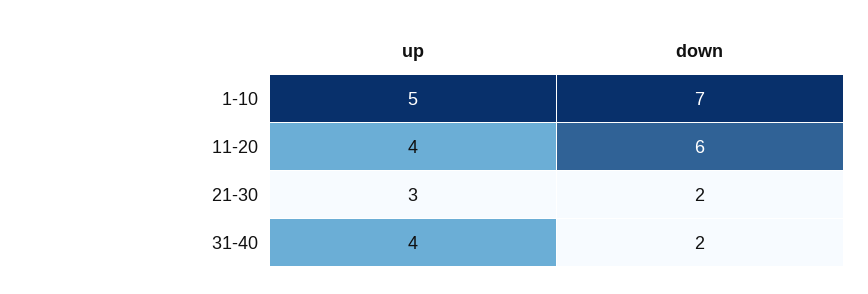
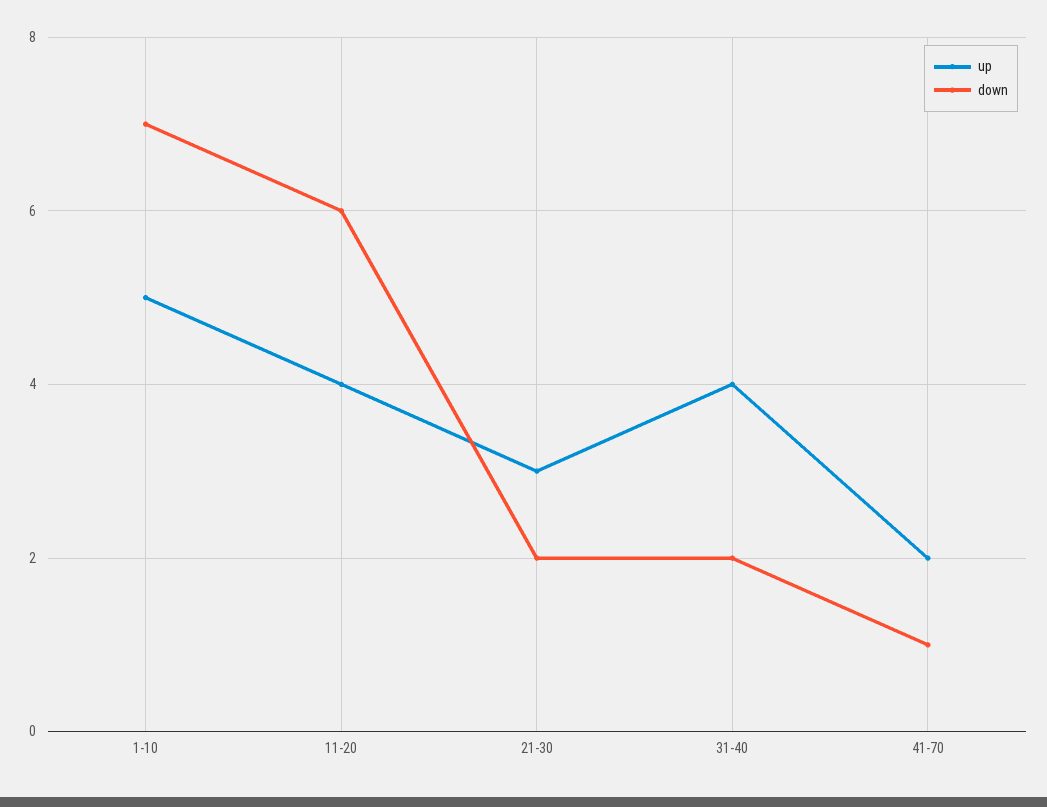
up, 41-70: none -> 2
down, 41-70: none -> 1

